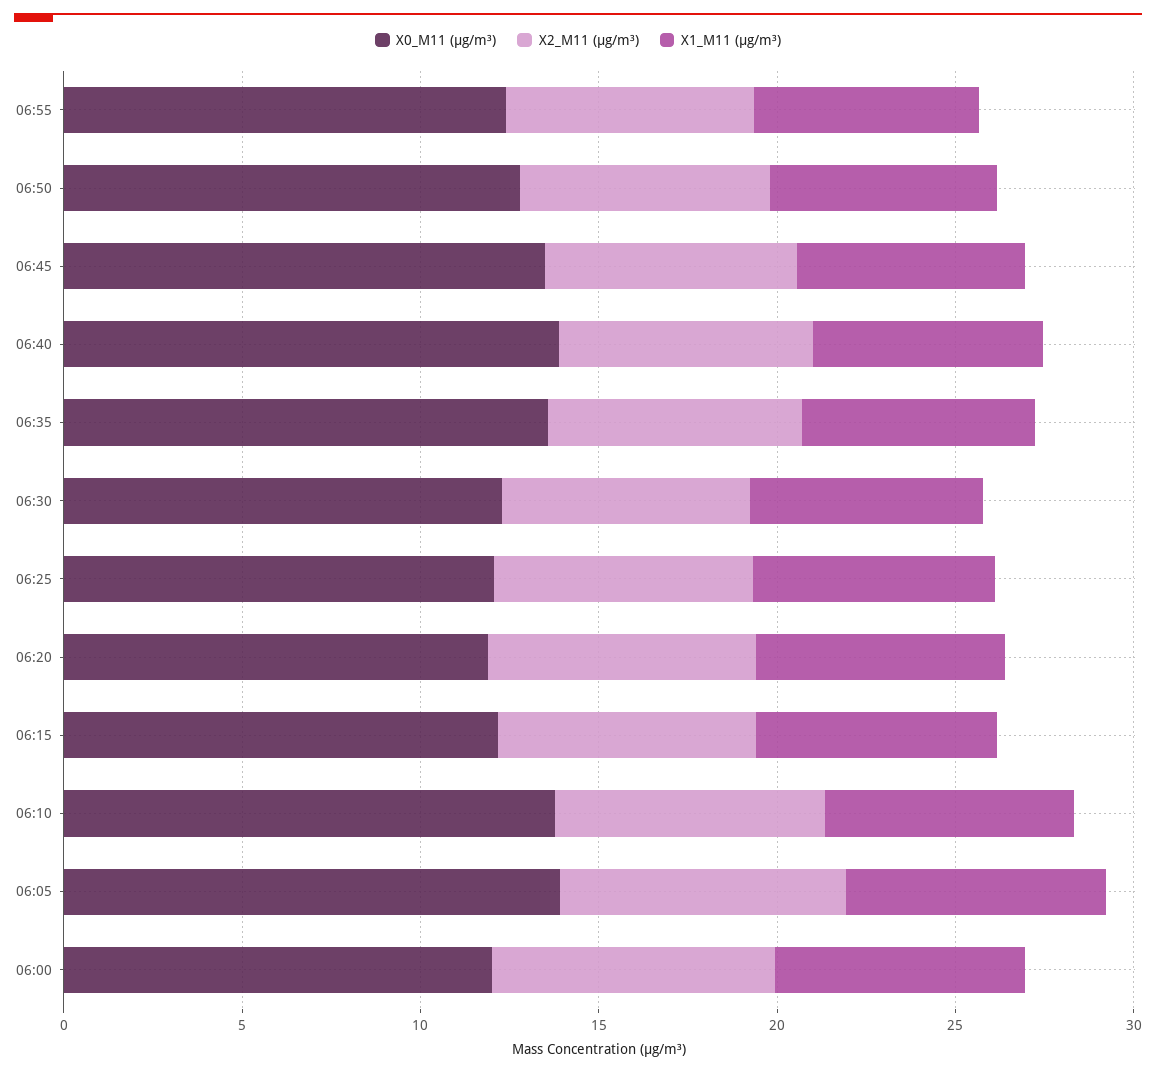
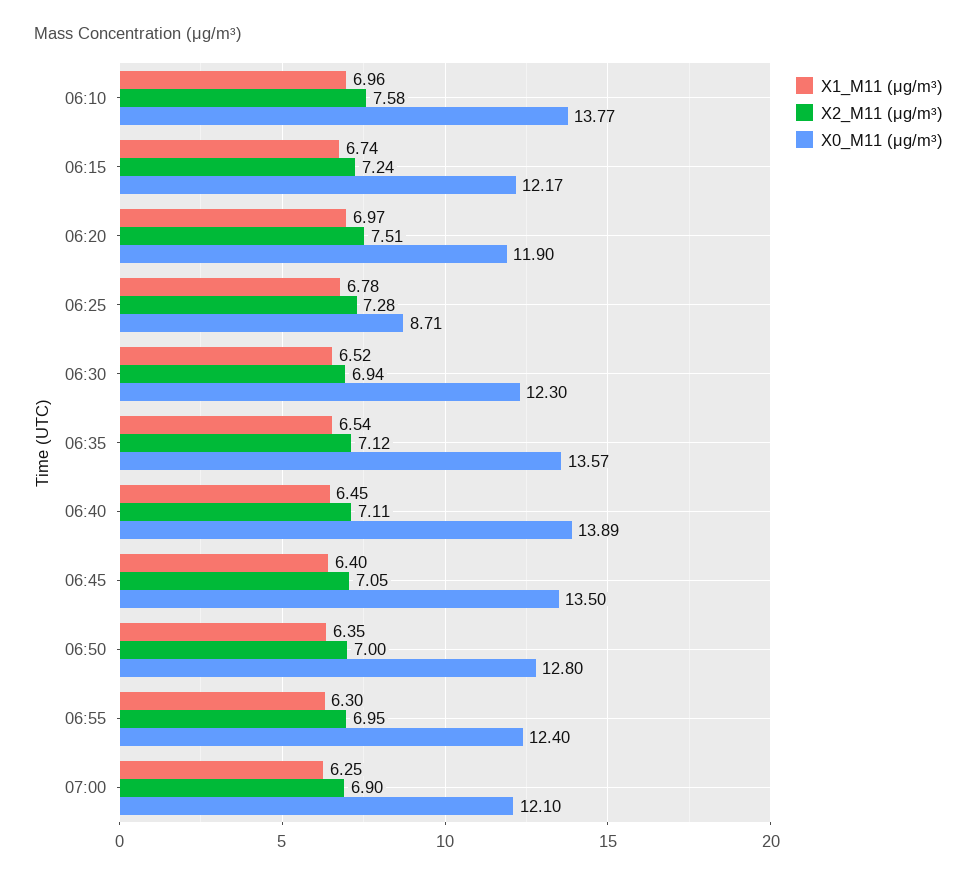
X0_M11 (μg/m³), 06:25: 12 -> 8.71
X0_M11 (μg/m³), 06:05: 14 -> none
X2_M11 (μg/m³), 06:05: 8 -> none
X1_M11 (μg/m³), 06:05: 7 -> none
X0_M11 (μg/m³), 06:00: 12 -> none
X2_M11 (μg/m³), 06:00: 8 -> none
X1_M11 (μg/m³), 06:00: 7 -> none
X1_M11 (μg/m³), 07:00: none -> 6.25
X2_M11 (μg/m³), 07:00: none -> 6.9
X0_M11 (μg/m³), 07:00: none -> 12.1

